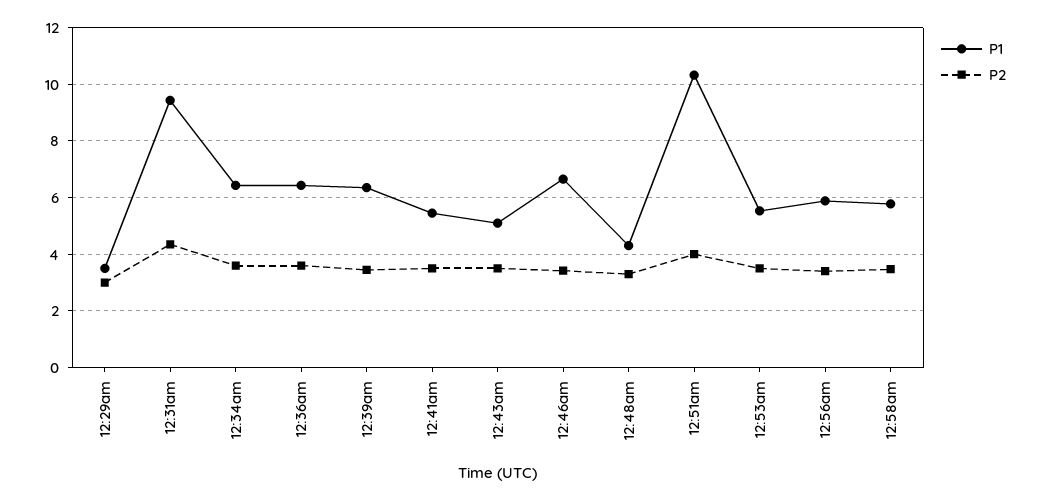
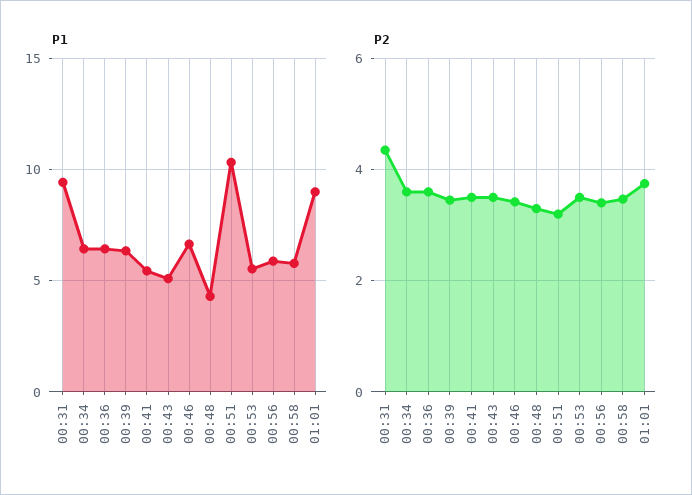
P1, 12:29am: 3.5 -> none
P2, 12:29am: 3 -> none
P2, 12:51am: 4 -> 3.2
P1, 01:01: none -> 9
P2, 01:01: none -> 3.8

